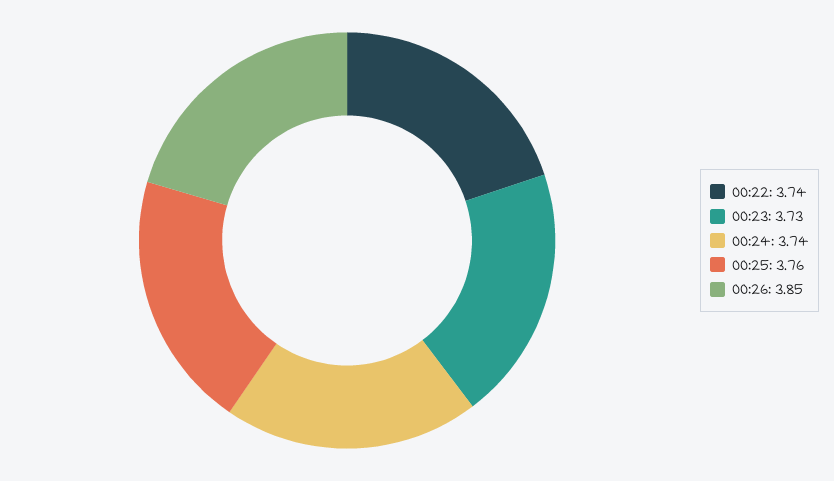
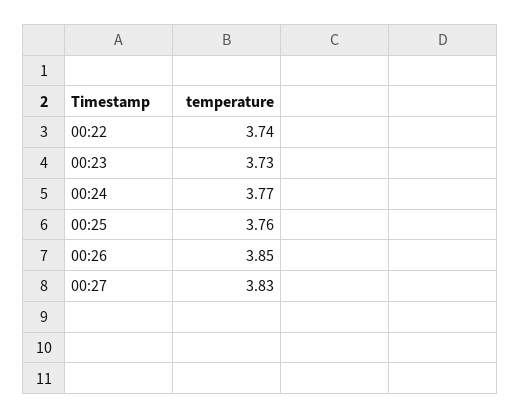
00:24: 3.74 -> 3.77
00:27: none -> 3.83

